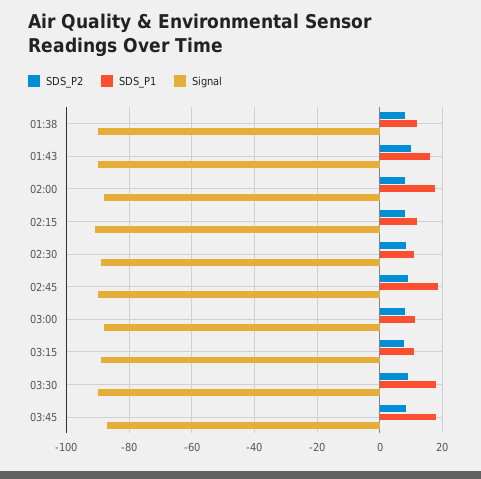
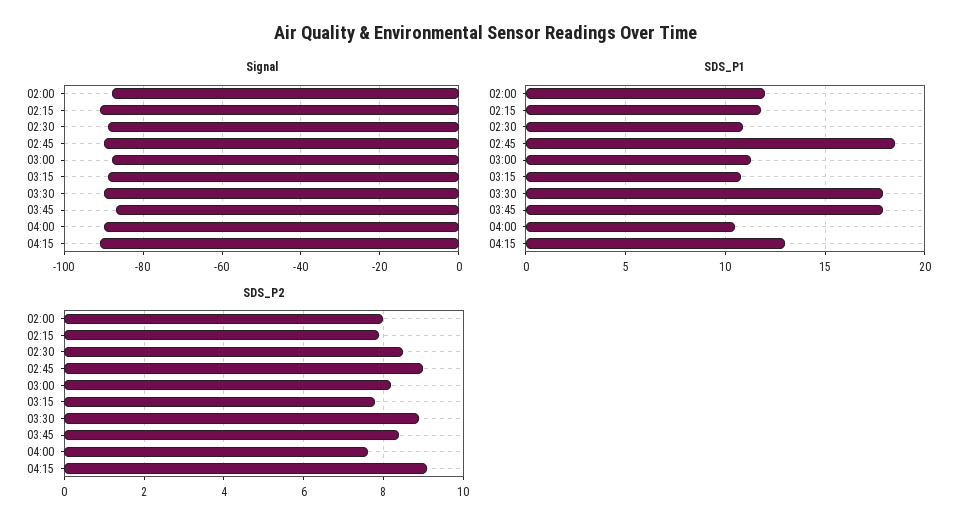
SDS_P2, 01:38: 8 -> none
SDS_P1, 01:38: 12 -> none
Signal, 01:38: -90 -> none
SDS_P2, 01:43: 10 -> none
SDS_P1, 01:43: 16 -> none
Signal, 01:43: -90 -> none
SDS_P1, 02:00: 18 -> 12
Signal, 04:00: none -> -90
Signal, 04:15: none -> -90
SDS_P1, 04:00: none -> 10.5
SDS_P1, 04:15: none -> 13
SDS_P2, 04:00: none -> 7.5
SDS_P2, 04:15: none -> 9

